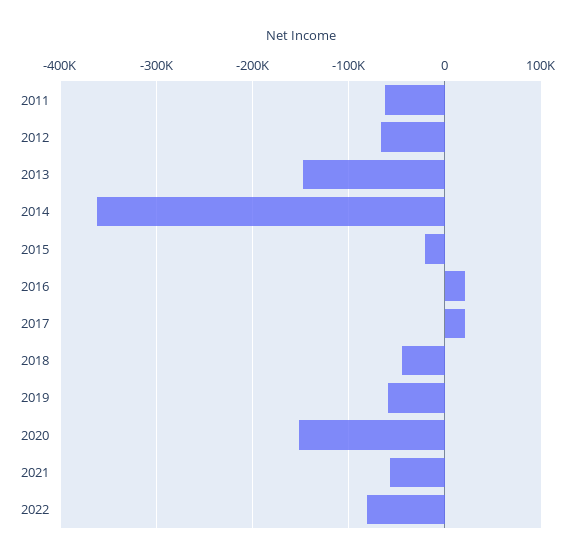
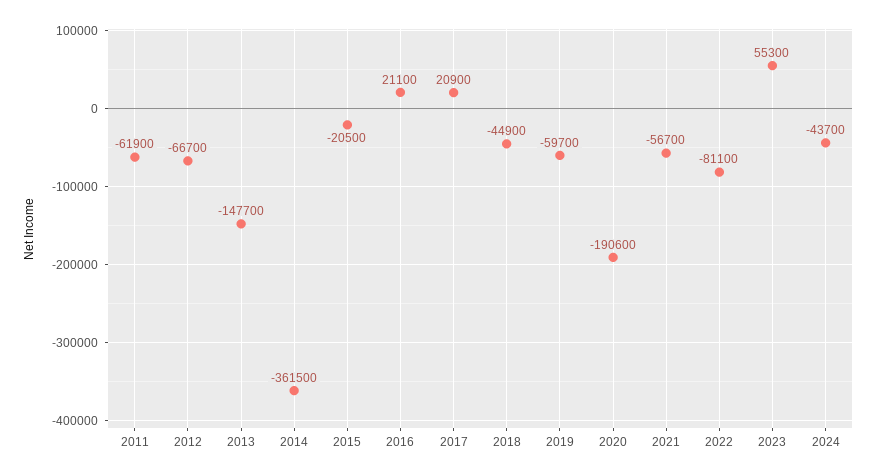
2020: -150000 -> -190600
2023: none -> 55300
2024: none -> -43700

